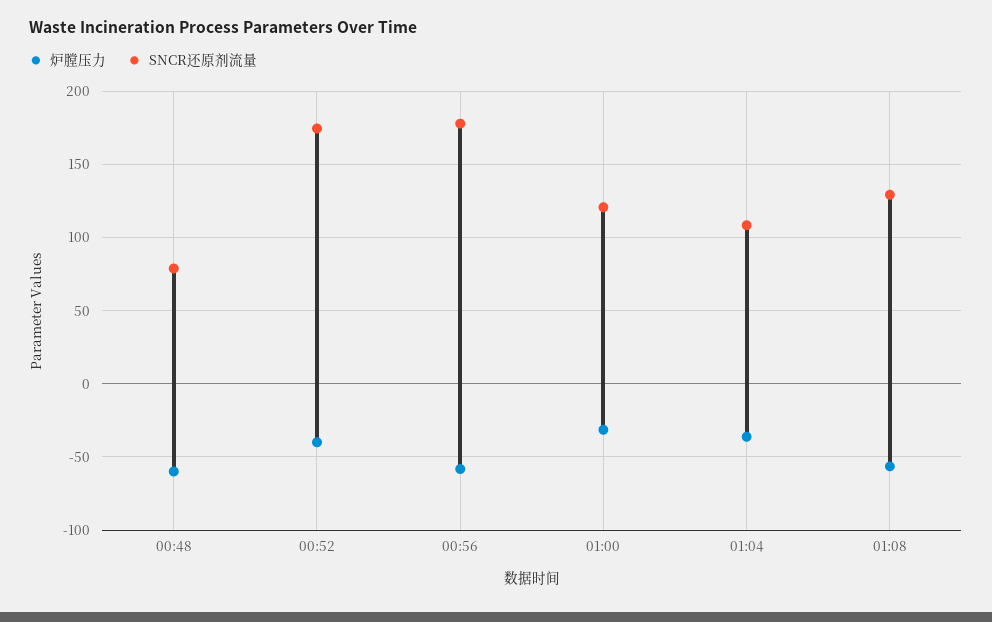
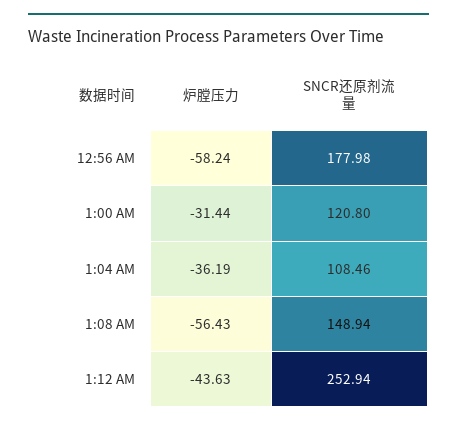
炉膛压力, 00:48: -60 -> none
SNCR还原剂流量, 00:48: 80 -> none
炉膛压力, 00:52: -40 -> none
SNCR还原剂流量, 00:52: 175 -> none
SNCR还原剂流量, 01:08: 130 -> 148.94
炉膛压力, 1:12 AM: none -> -43.63
SNCR还原剂流量, 1:12 AM: none -> 252.94

